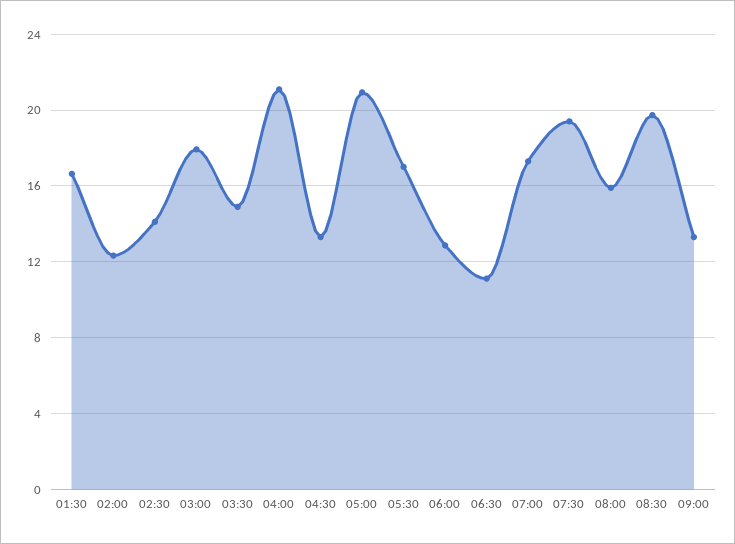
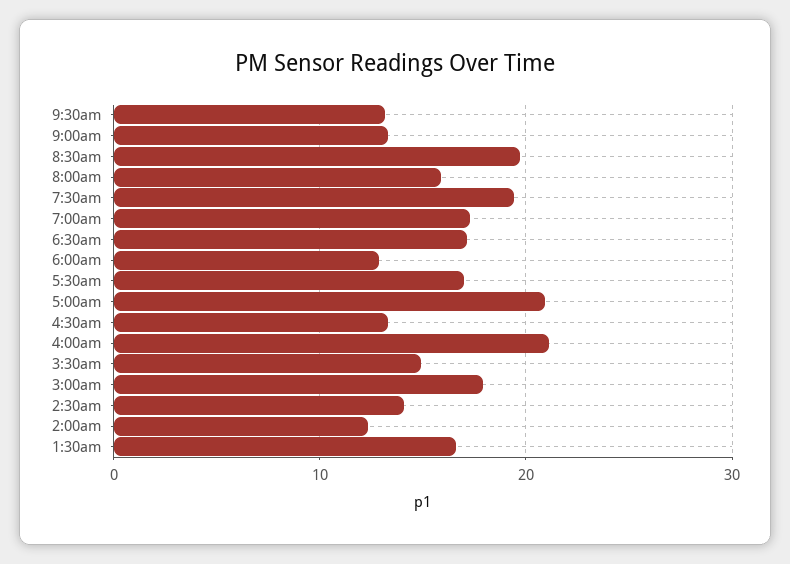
06:30: 11 -> 17
9:30am: none -> 13

